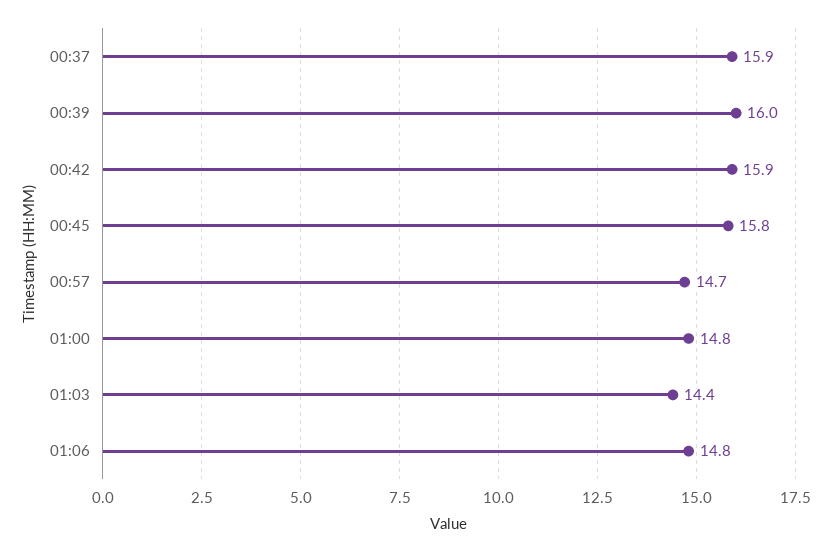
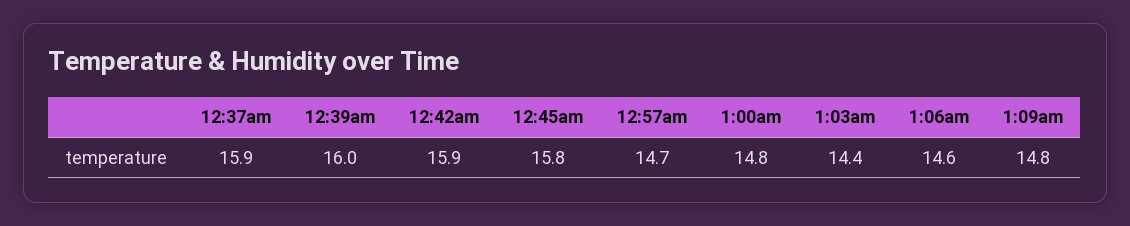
01:06: 14.8 -> 14.6
1:09am: none -> 14.8

